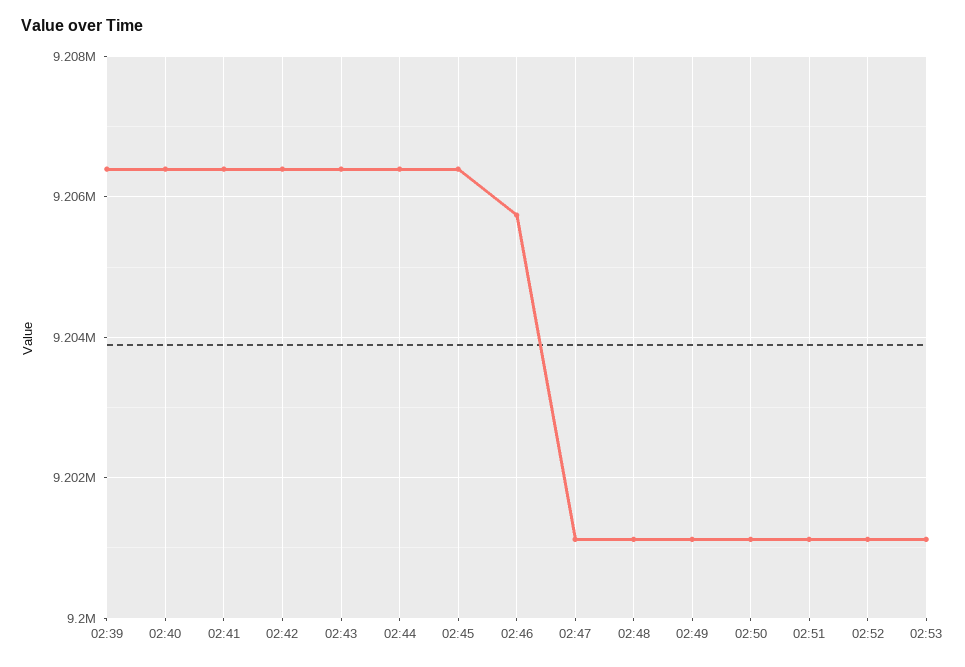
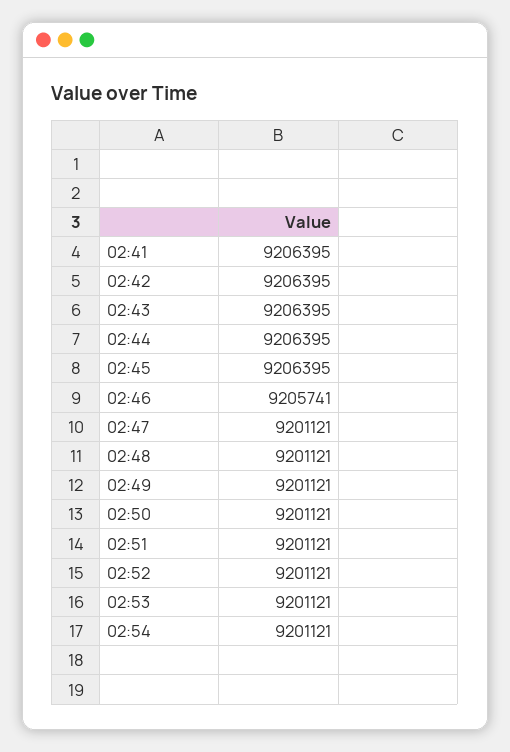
02:39: 9206400 -> none
02:40: 9206400 -> none
02:54: none -> 9201121

